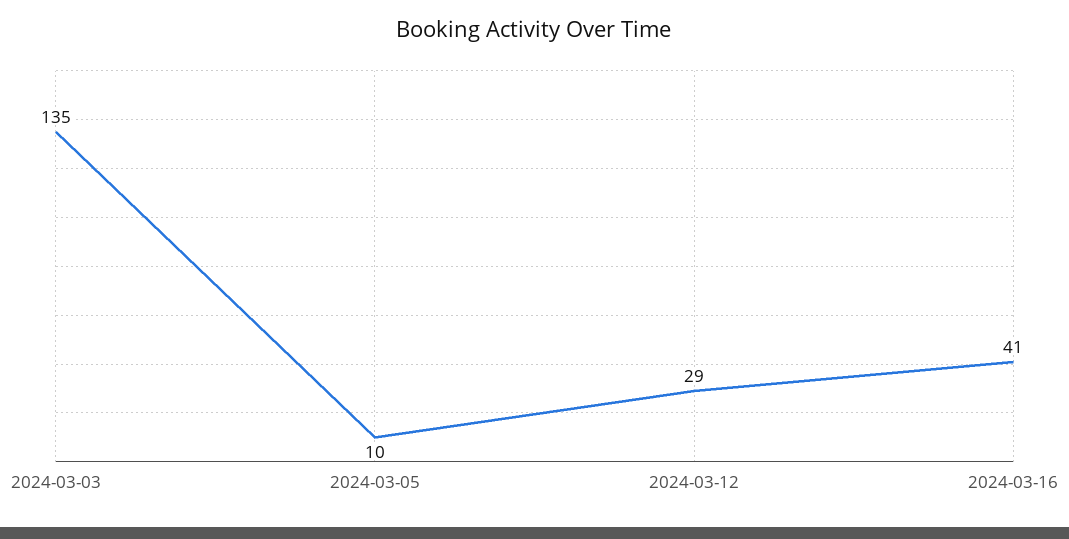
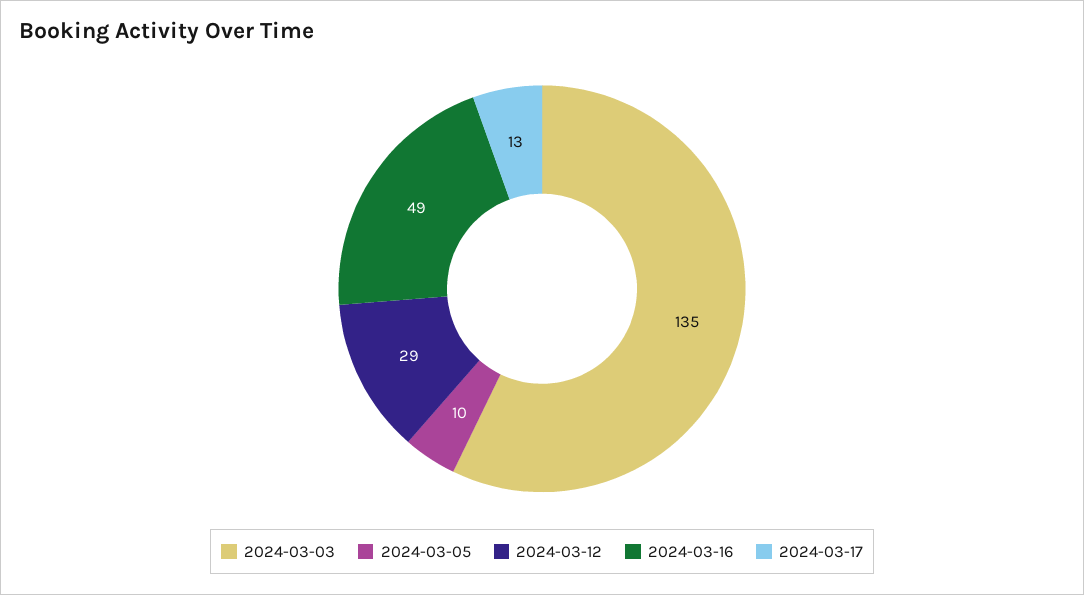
2024-03-16: 41 -> 49
2024-03-17: none -> 13

